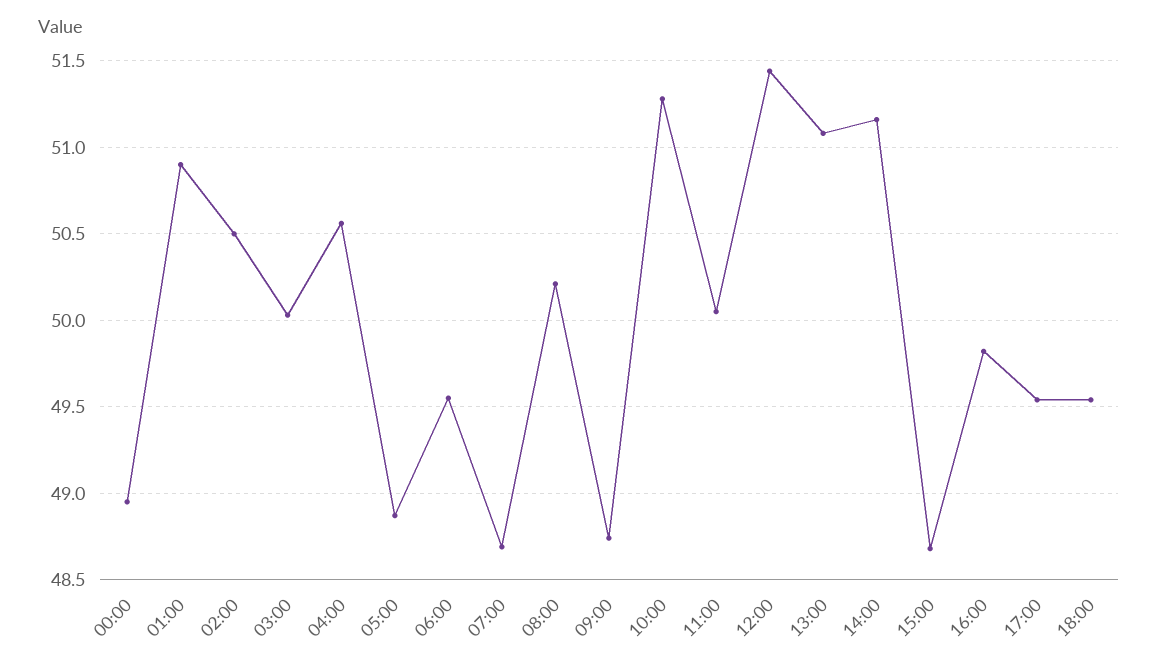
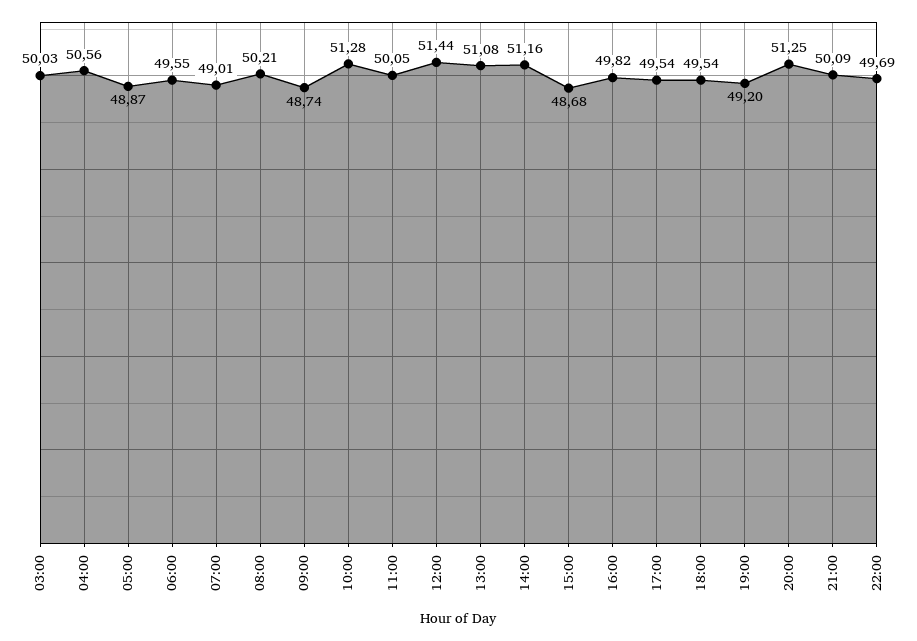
00:00: 48.95 -> none
01:00: 50.9 -> none
02:00: 50.5 -> none
07:00: 48.7 -> 49.01
19:00: none -> 49.2
20:00: none -> 51.25
21:00: none -> 50.09
22:00: none -> 49.69

